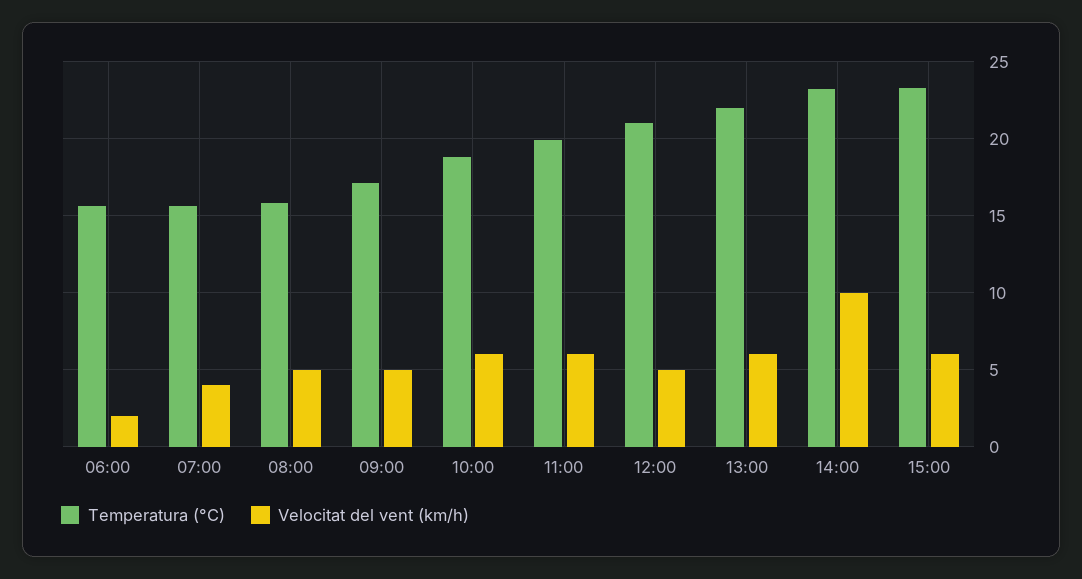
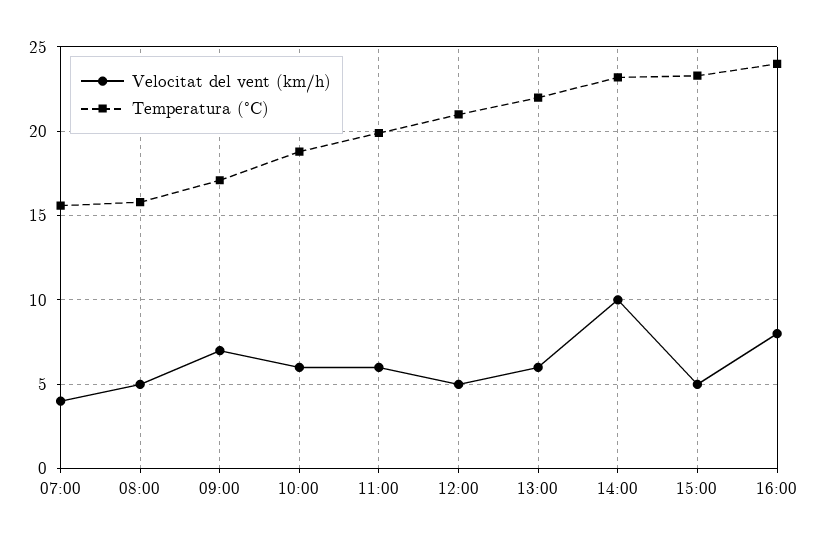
Temperatura (°C), 06:00: 15.5 -> none
Velocitat del vent (km/h), 06:00: 2 -> none
Velocitat del vent (km/h), 09:00: 5 -> 7
Velocitat del vent (km/h), 15:00: 6 -> 5
Velocitat del vent (km/h), 16:00: none -> 8
Temperatura (°C), 16:00: none -> 24

